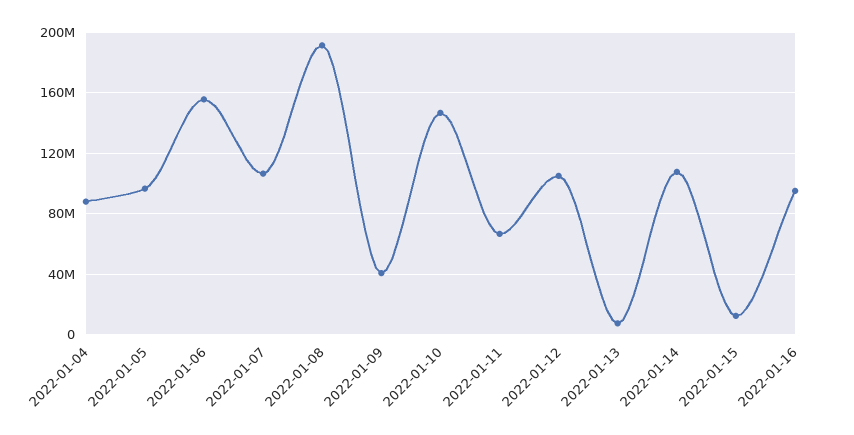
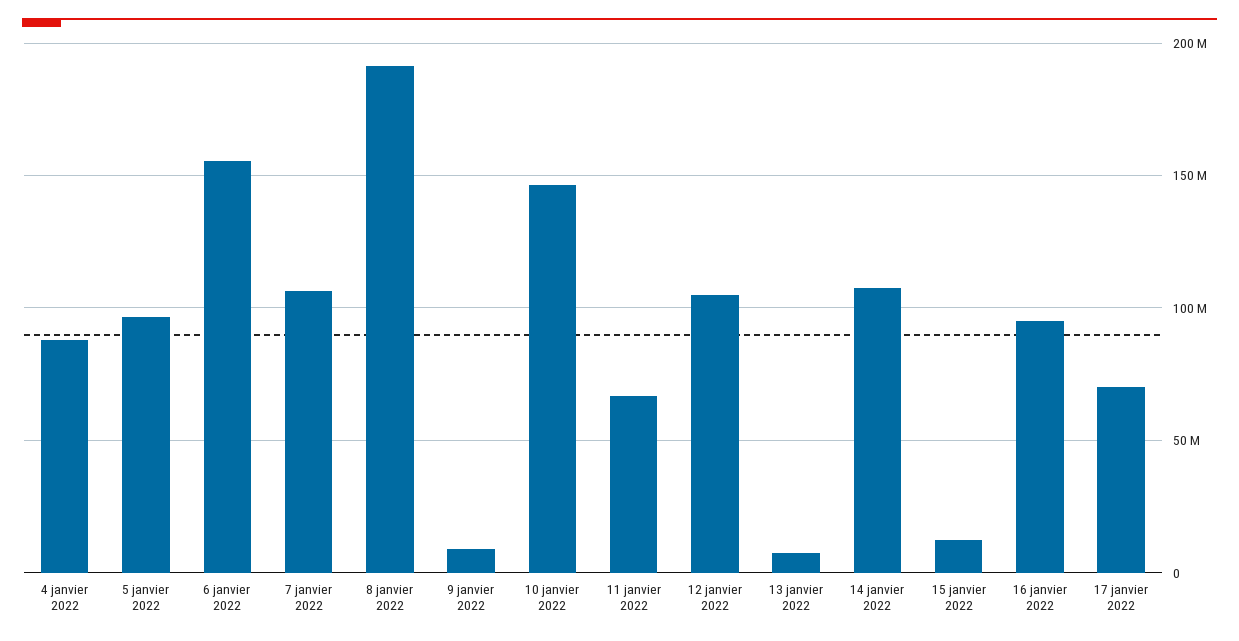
2022-01-09: 40000000 -> 10000000
17 janvier 2022: none -> 70000000

